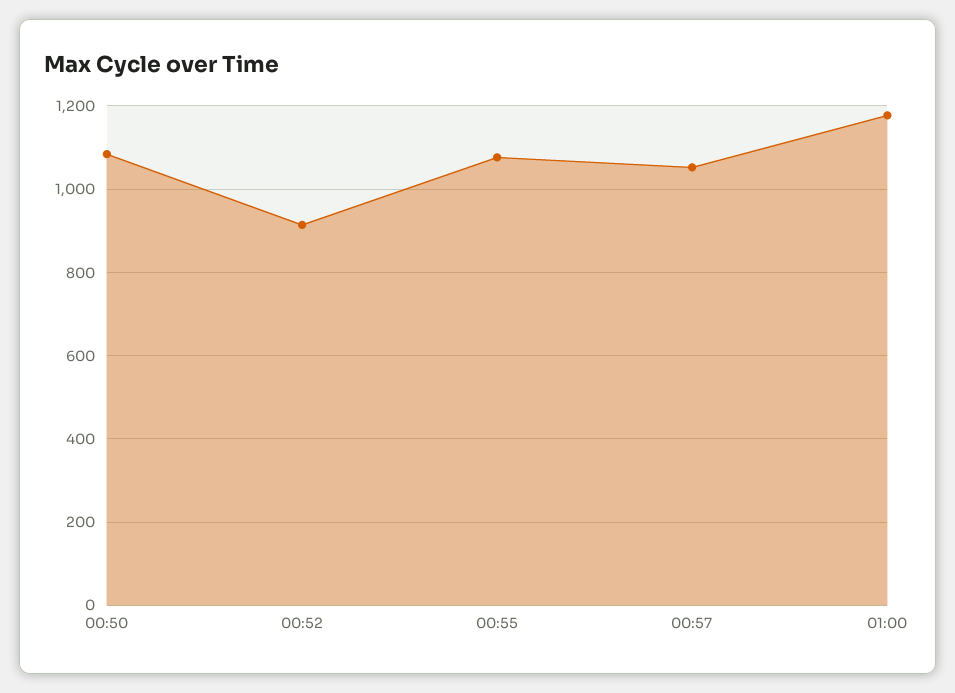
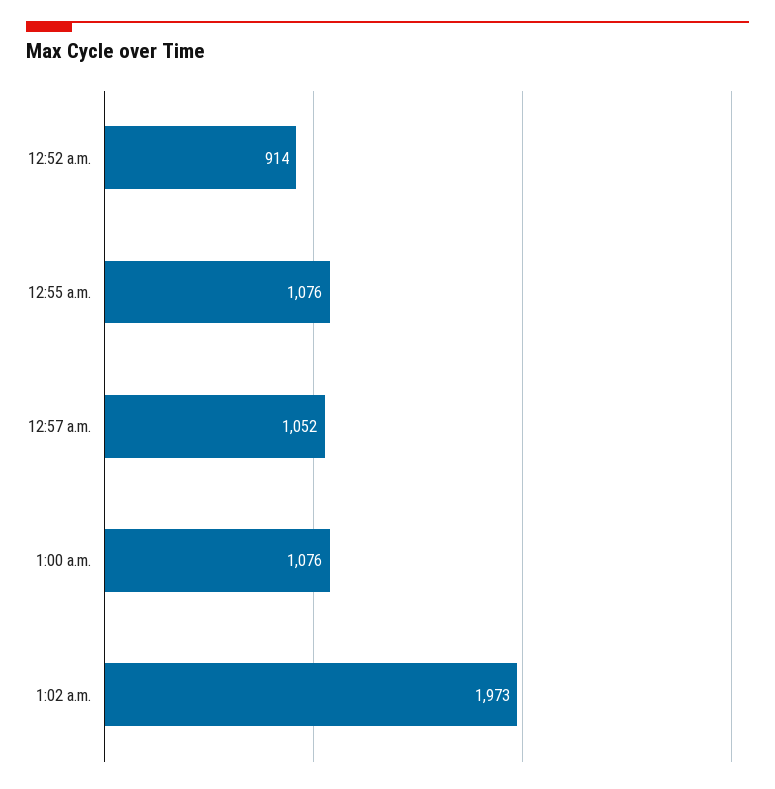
00:50: 1080 -> none
01:00: 1180 -> 1076
1:02 a.m.: none -> 1973

